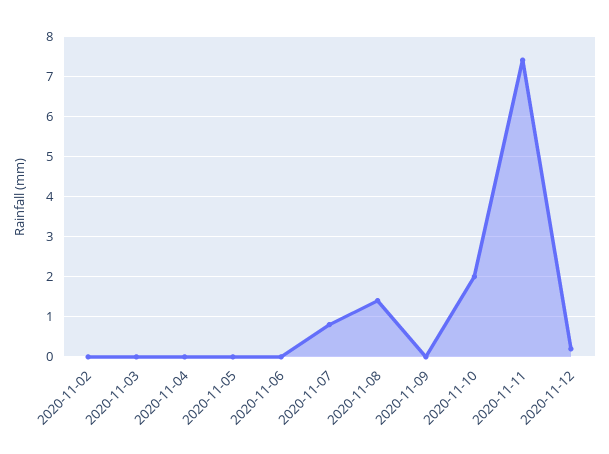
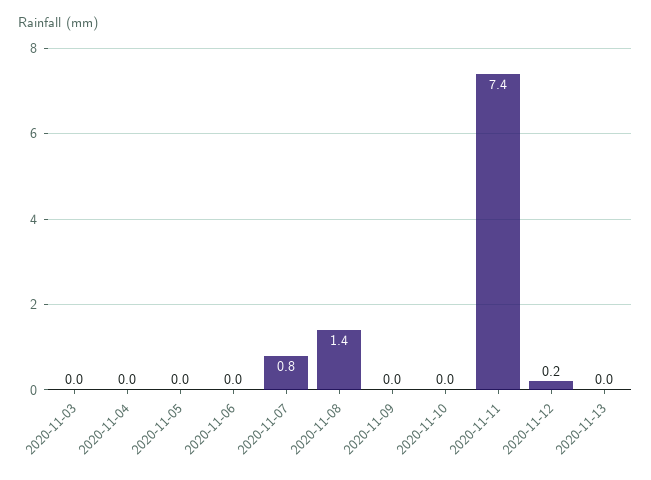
2020-11-02: 0 -> none
2020-11-10: 2 -> 0
2020-11-13: none -> 0

